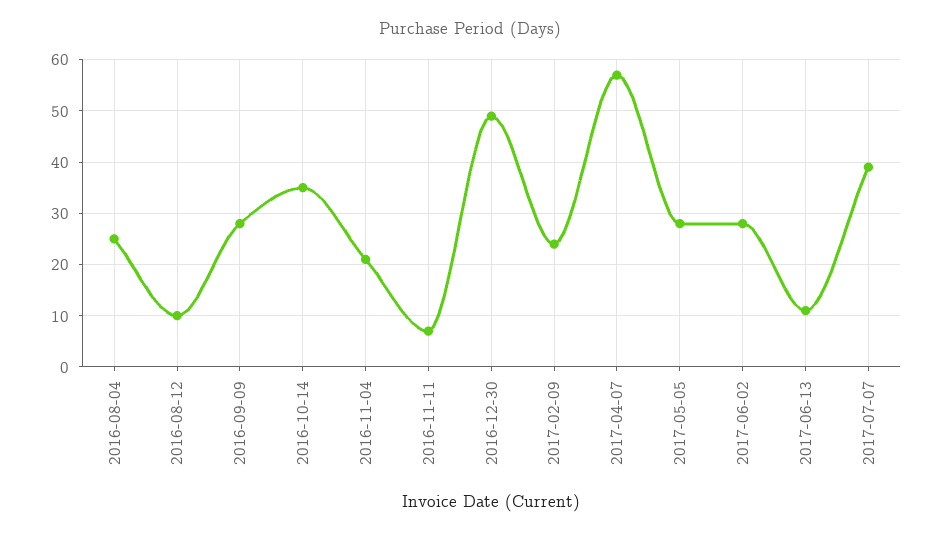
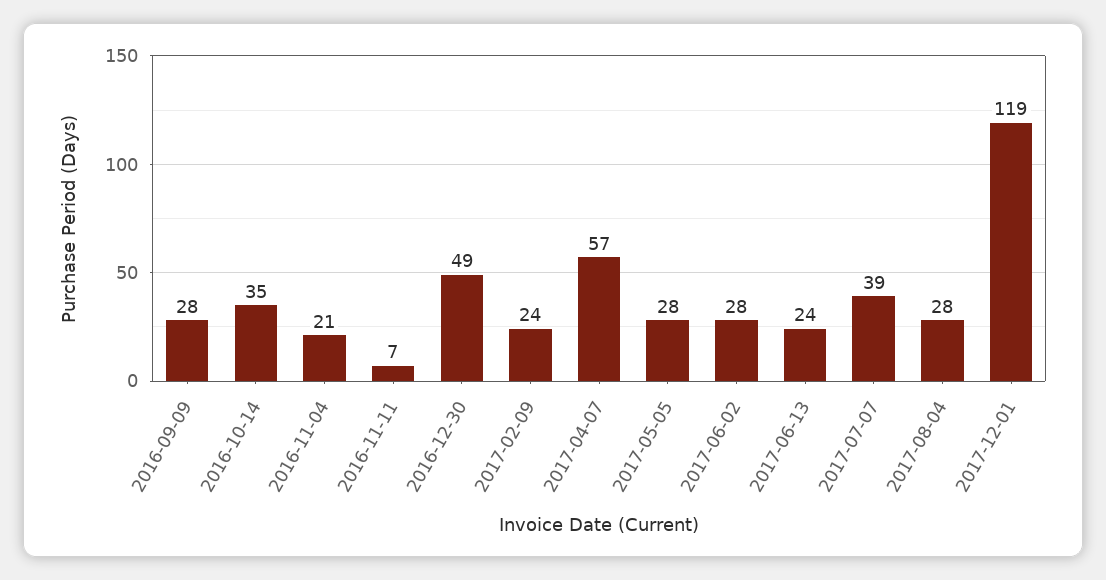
2016-08-04: 25 -> none
2016-08-12: 10 -> none
2017-06-13: 10 -> 24
2017-08-04: none -> 28
2017-12-01: none -> 119

